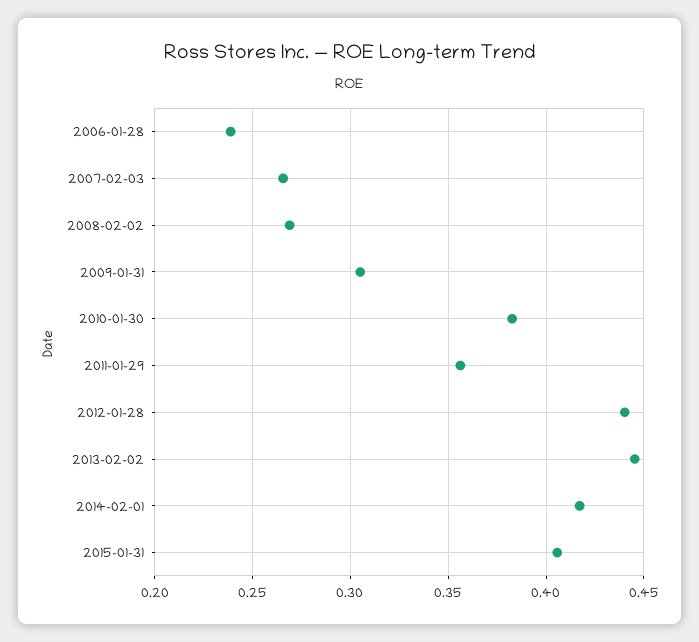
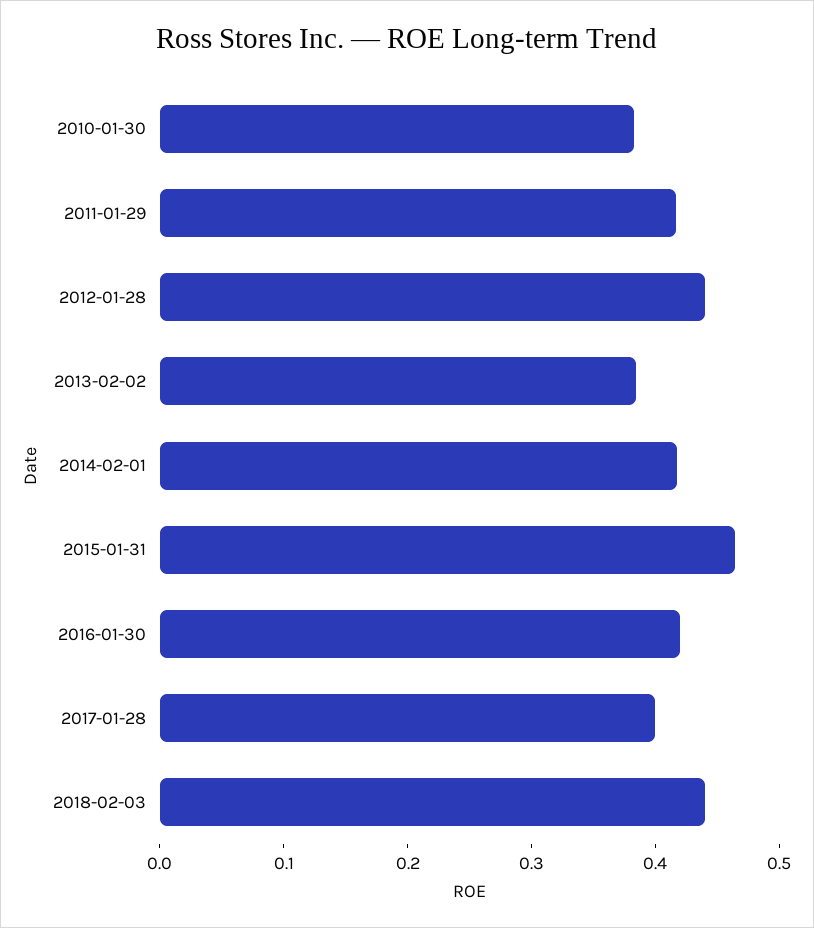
2006-01-28: 0.24 -> none
2007-02-03: 0.265 -> none
2008-02-02: 0.27 -> none
2009-01-31: 0.305 -> none
2011-01-29: 0.355 -> 0.42
2013-02-02: 0.445 -> 0.38
2015-01-31: 0.405 -> 0.46
2016-01-30: none -> 0.42
2017-01-28: none -> 0.4
2018-02-03: none -> 0.44

